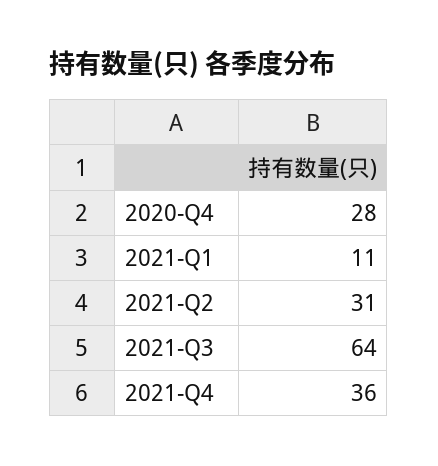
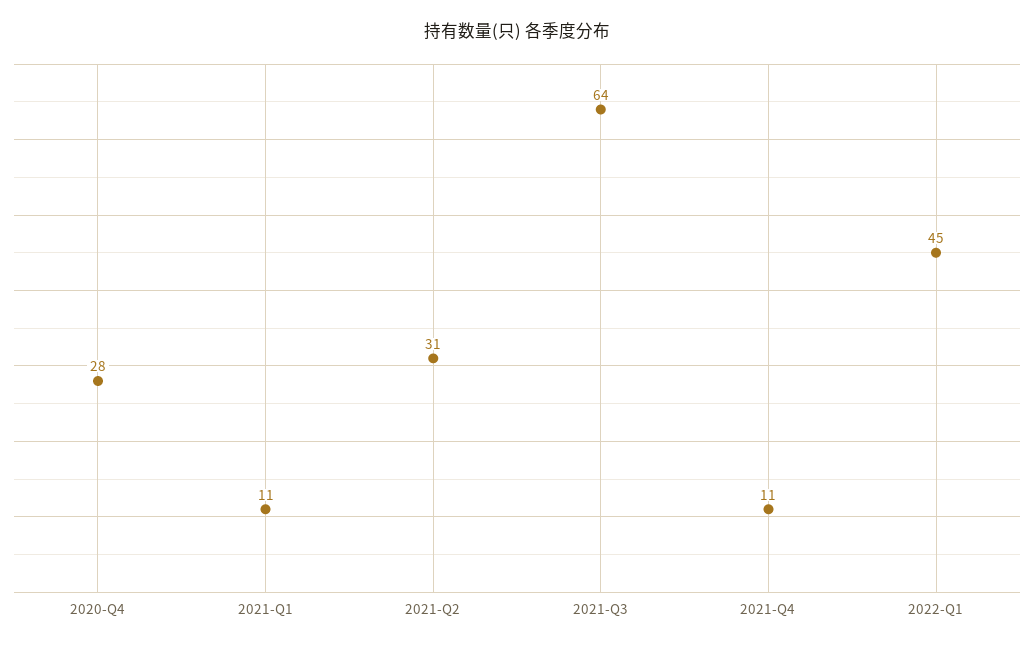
2021-Q4: 36 -> 11
2022-Q1: none -> 45

